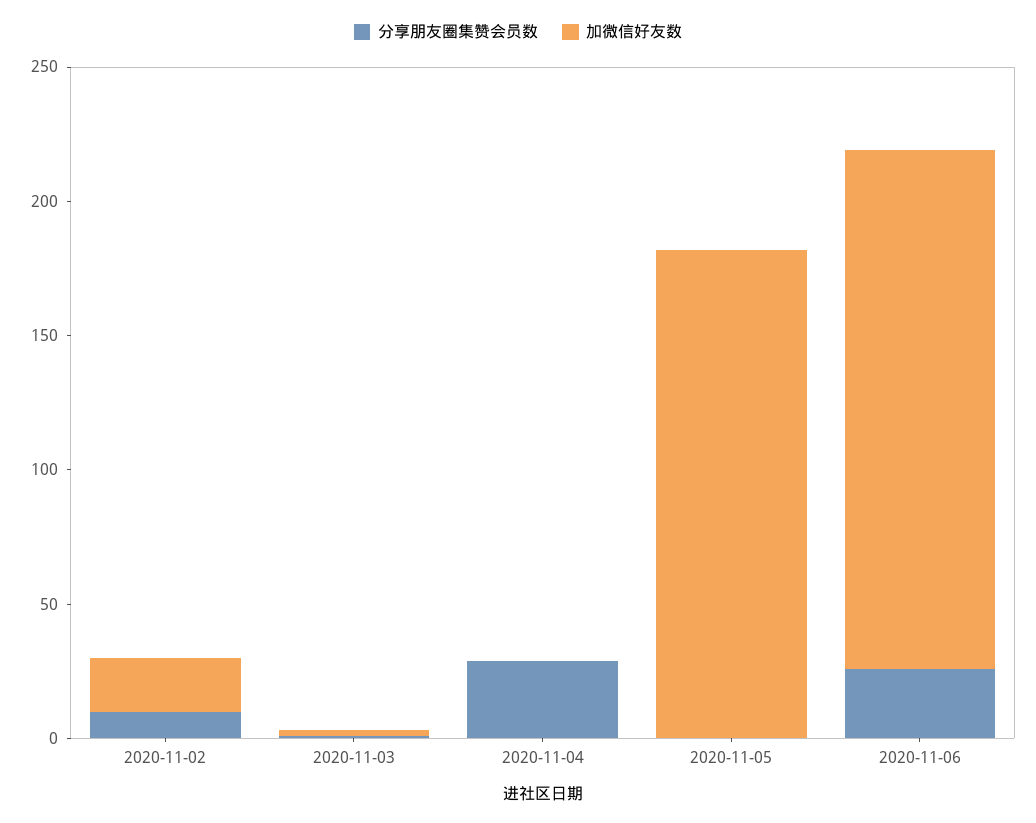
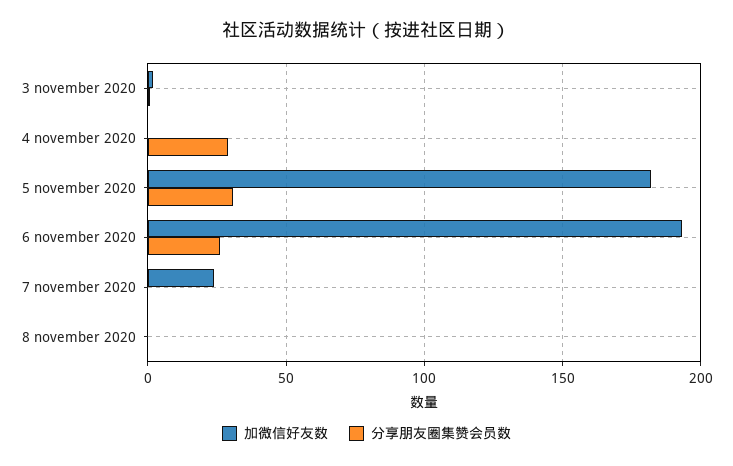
分享朋友圈集赞会员数, 2020-11-02: 10 -> none
加微信好友数, 2020-11-02: 20 -> none
分享朋友圈集赞会员数, 2020-11-05: 0 -> 30
加微信好友数, 7 november 2020: none -> 25
分享朋友圈集赞会员数, 7 november 2020: none -> 0
加微信好友数, 8 november 2020: none -> 0
分享朋友圈集赞会员数, 8 november 2020: none -> 0

